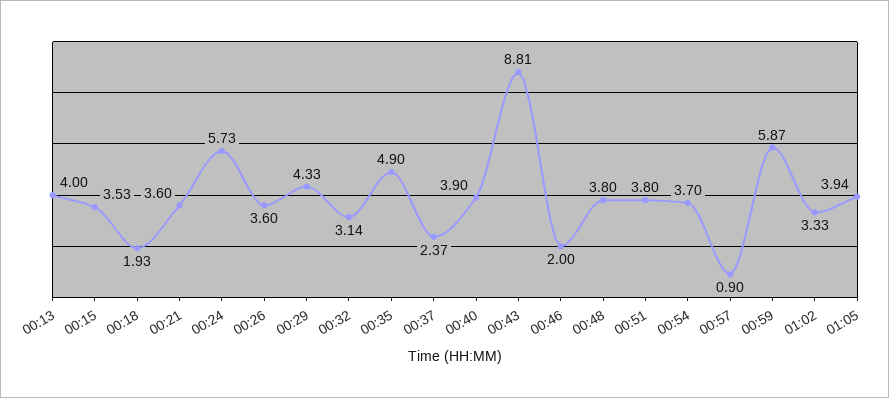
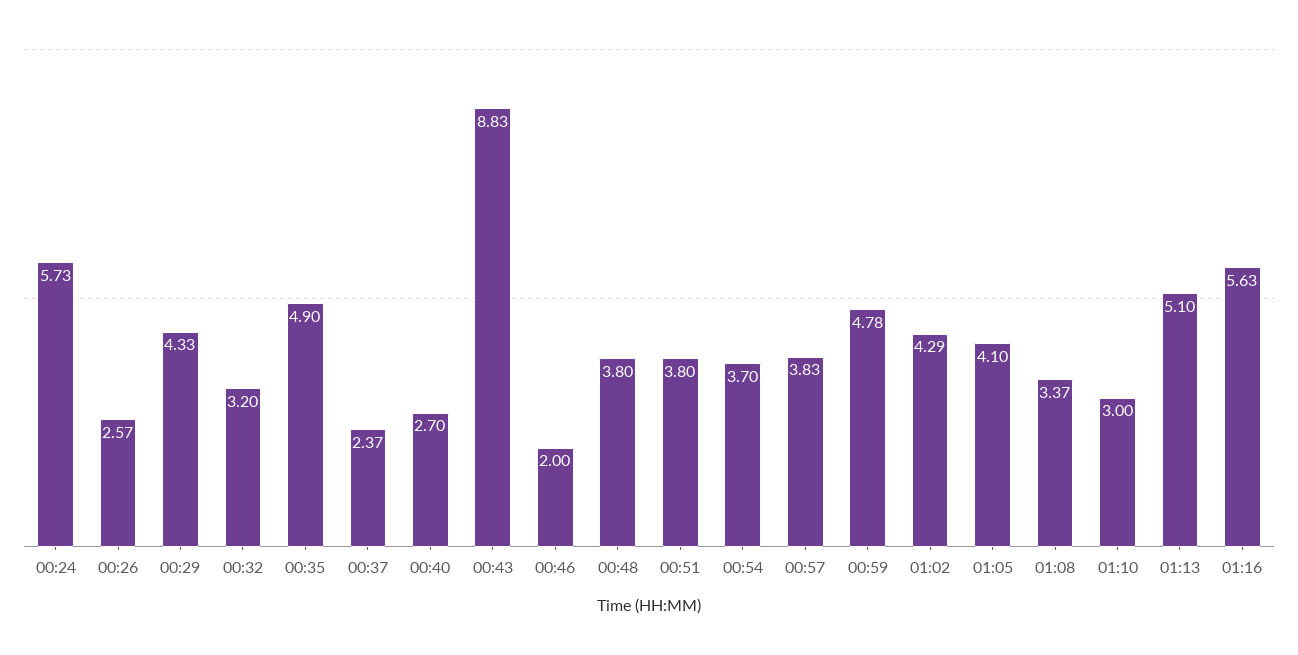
00:13: 4 -> none
00:15: 3.53 -> none
00:18: 1.93 -> none
00:21: 3.6 -> none
00:26: 3.6 -> 2.57
00:32: 3.14 -> 3.2
00:40: 3.9 -> 2.7
00:43: 8.81 -> 8.83
00:57: 0.9 -> 3.83
00:59: 5.87 -> 4.78
01:02: 3.33 -> 4.29
01:05: 3.94 -> 4.1
01:08: none -> 3.37
01:10: none -> 3
01:13: none -> 5.1
01:16: none -> 5.63

